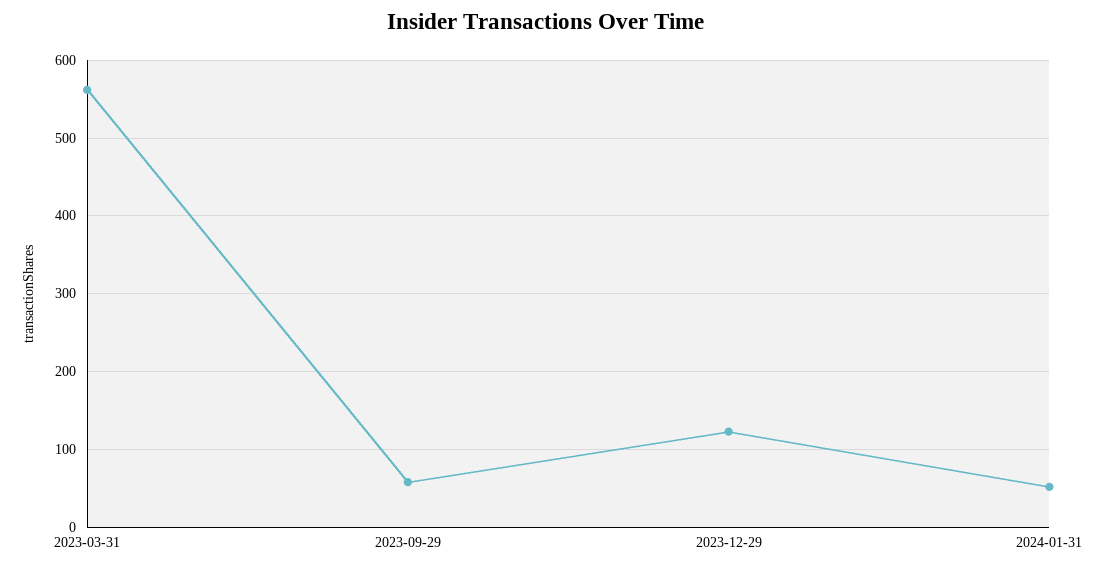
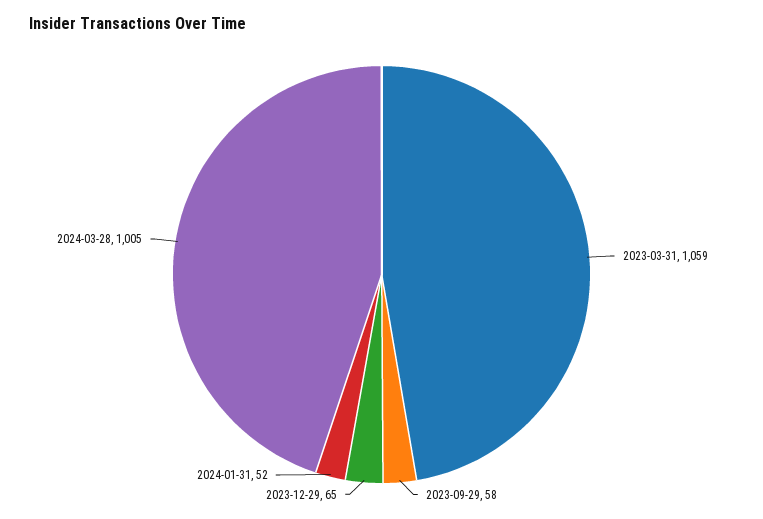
2023-03-31: 560 -> 1059
2023-12-29: 120 -> 65
2024-03-28: none -> 1005

